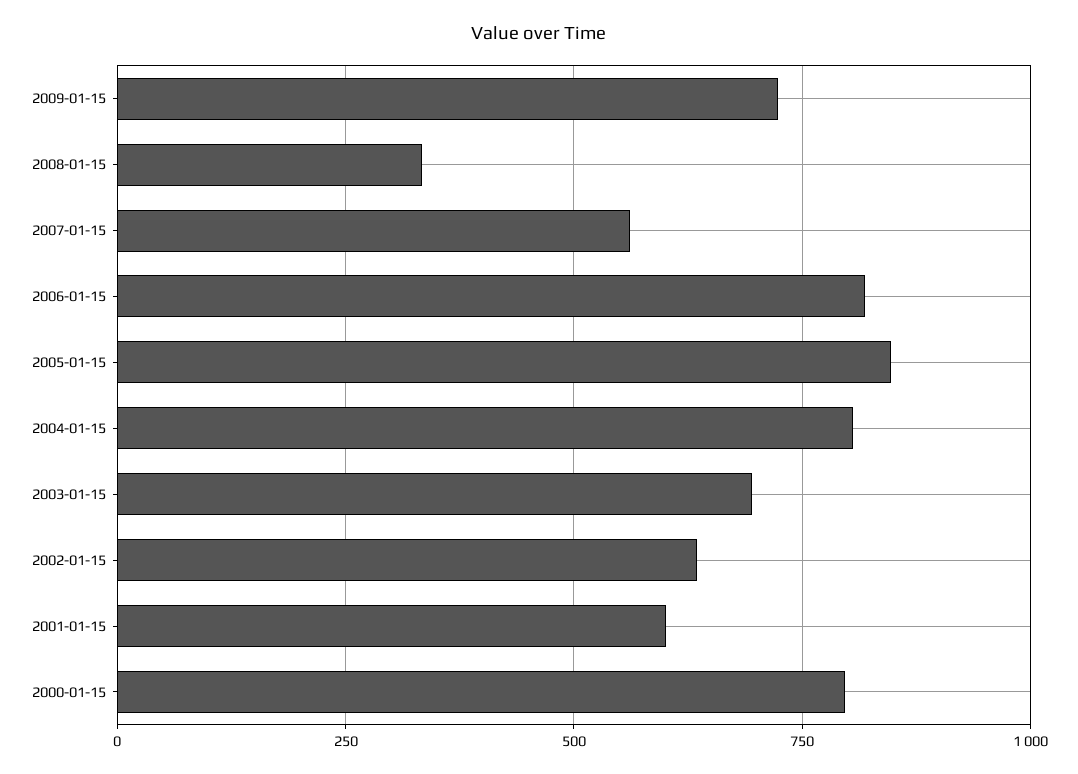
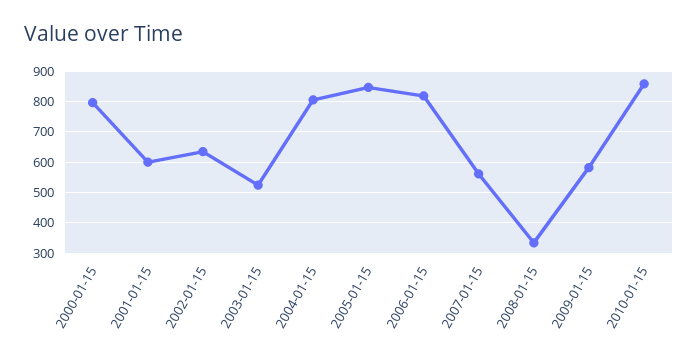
2009-01-15: 725 -> 580
2003-01-15: 700 -> 520
2010-01-15: none -> 860

